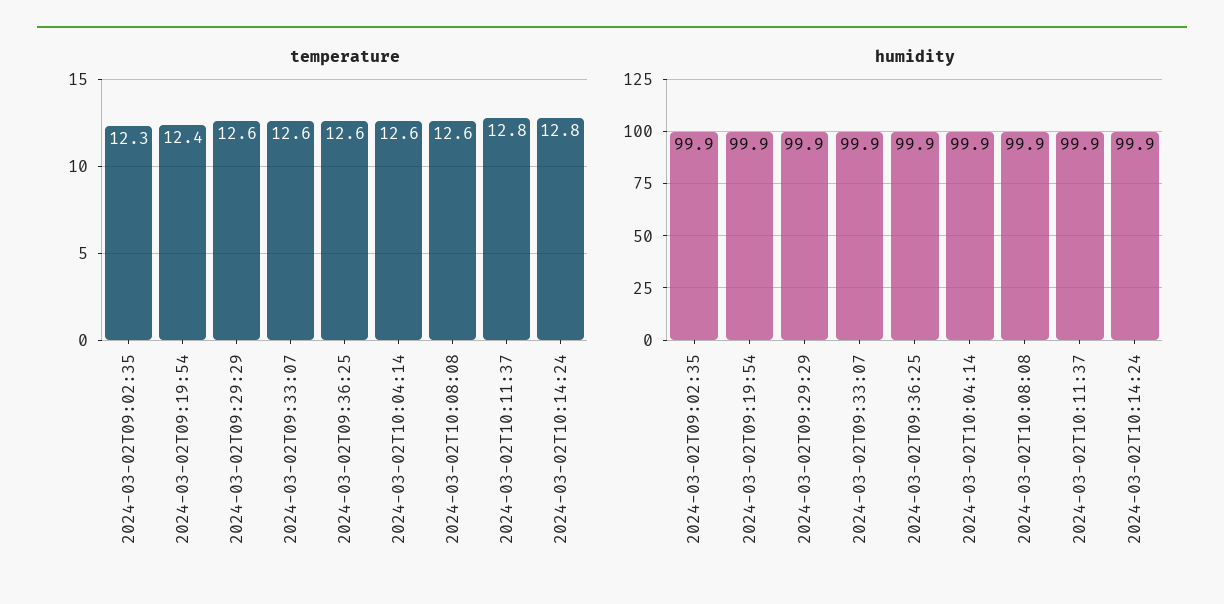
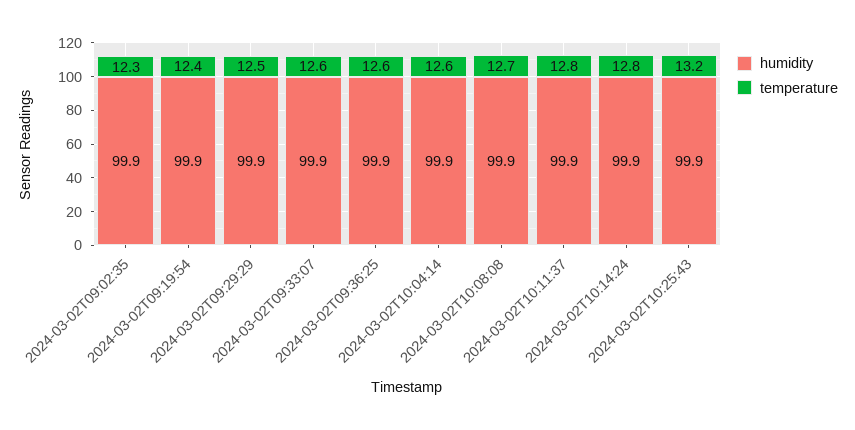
temperature, 2024-03-02T09:29:29: 12.6 -> 12.5
temperature, 2024-03-02T10:08:08: 12.6 -> 12.7
humidity, 2024-03-02T10:25:43: none -> 99.9
temperature, 2024-03-02T10:25:43: none -> 13.2

